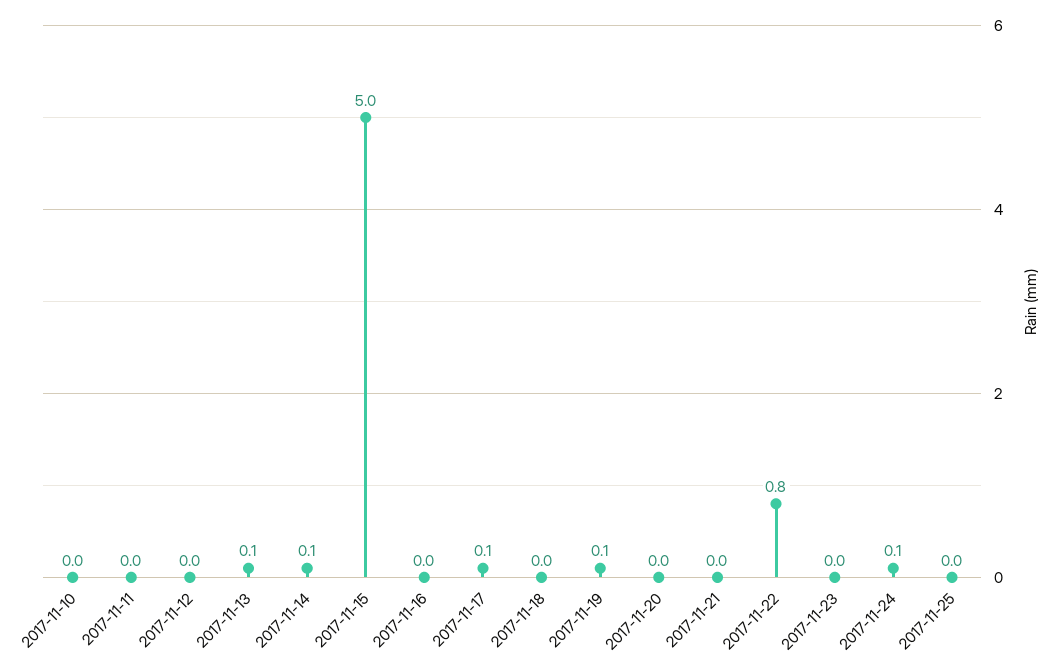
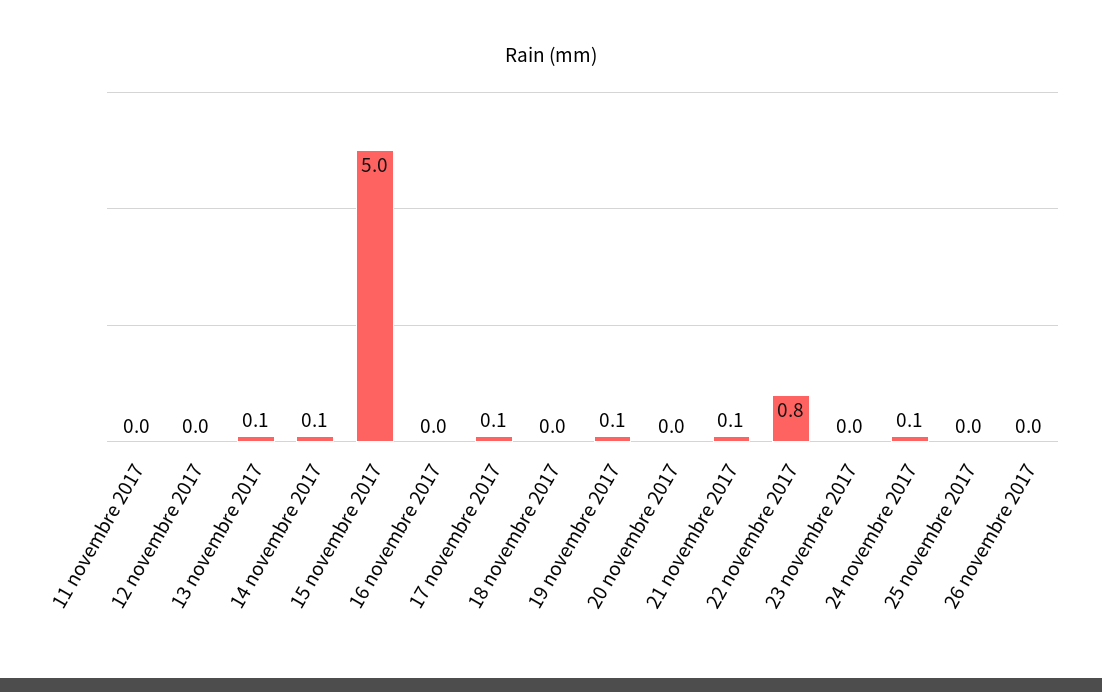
2017-11-10: 0 -> none
2017-11-21: 0 -> 0.1
26 novembre 2017: none -> 0

